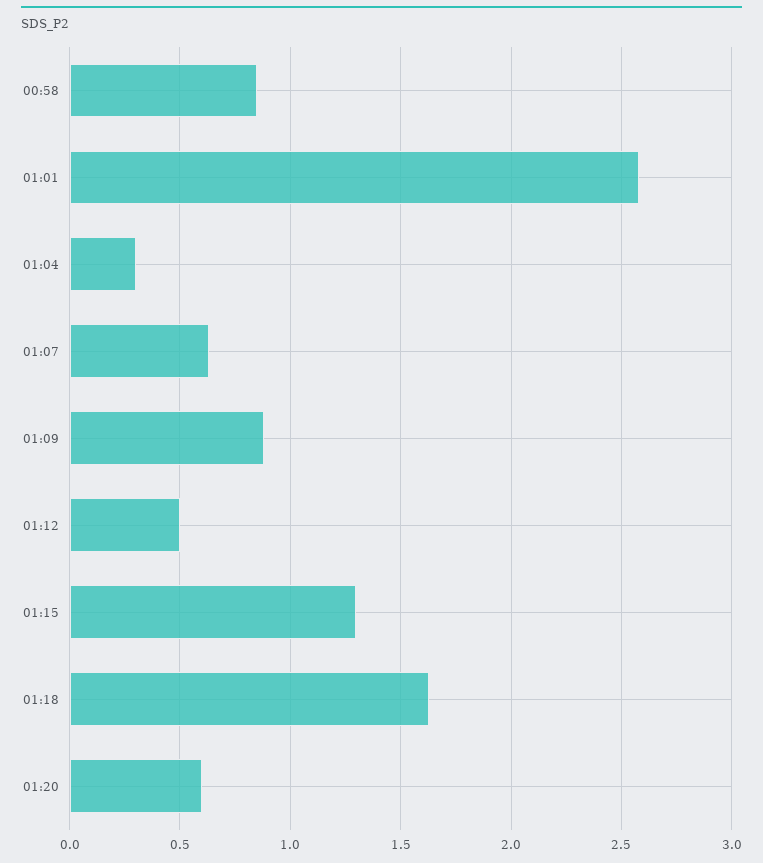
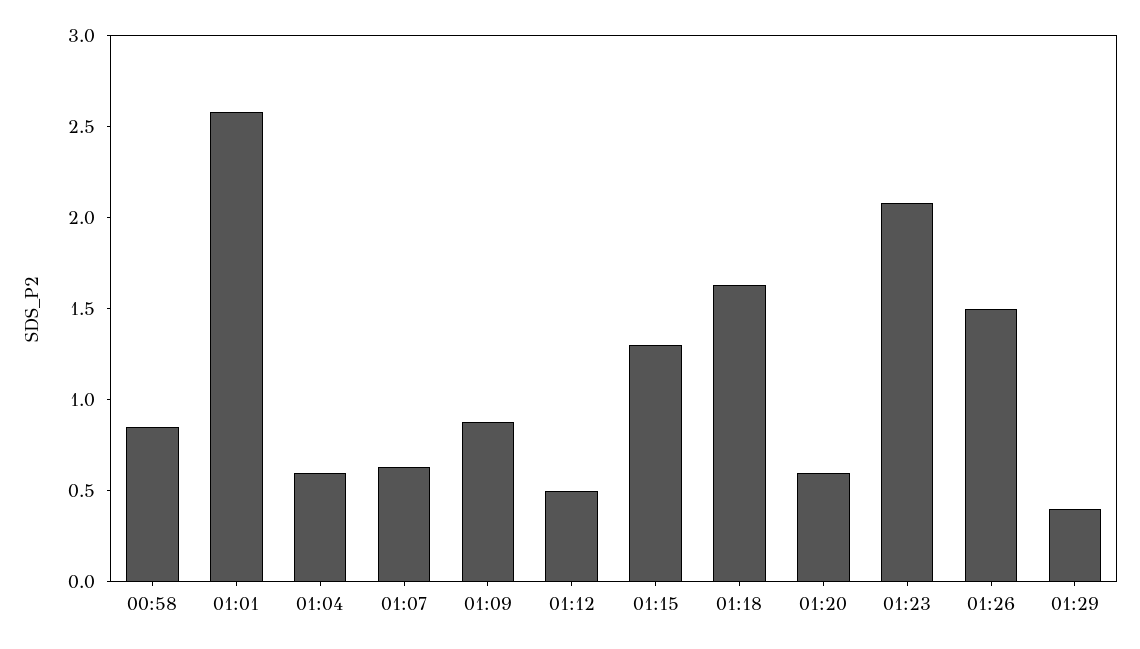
01:04: 0.3 -> 0.6
01:23: none -> 2.1
01:26: none -> 1.5
01:29: none -> 0.4

